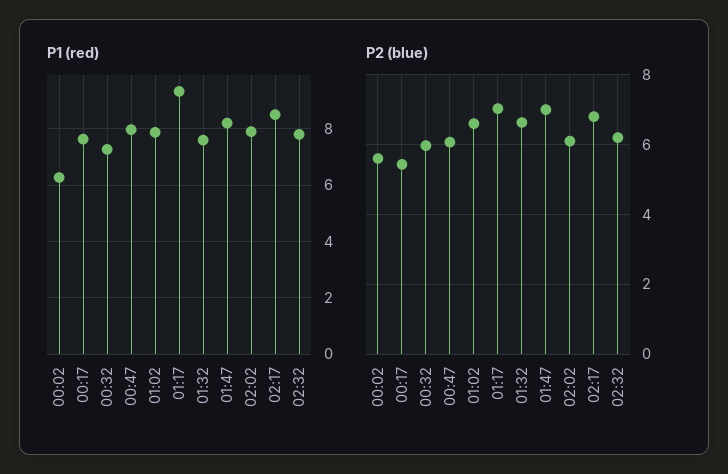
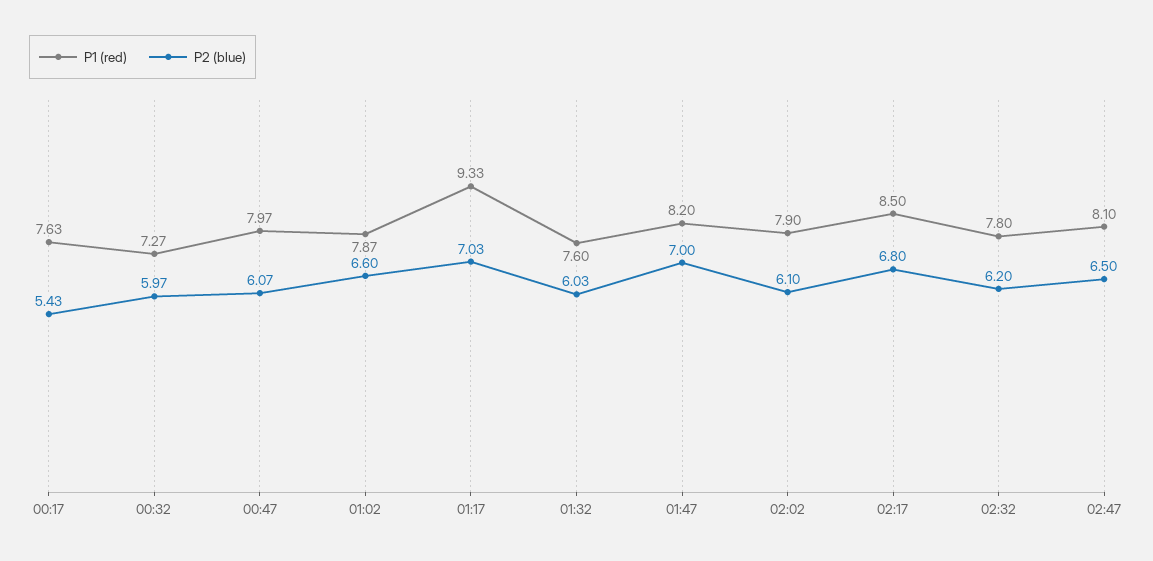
P1 (red), 00:02: 6.25 -> none
P2 (blue), 00:02: 5.6 -> none
P2 (blue), 01:32: 6.6 -> 6.03
P1 (red), 02:47: none -> 8.1
P2 (blue), 02:47: none -> 6.5

